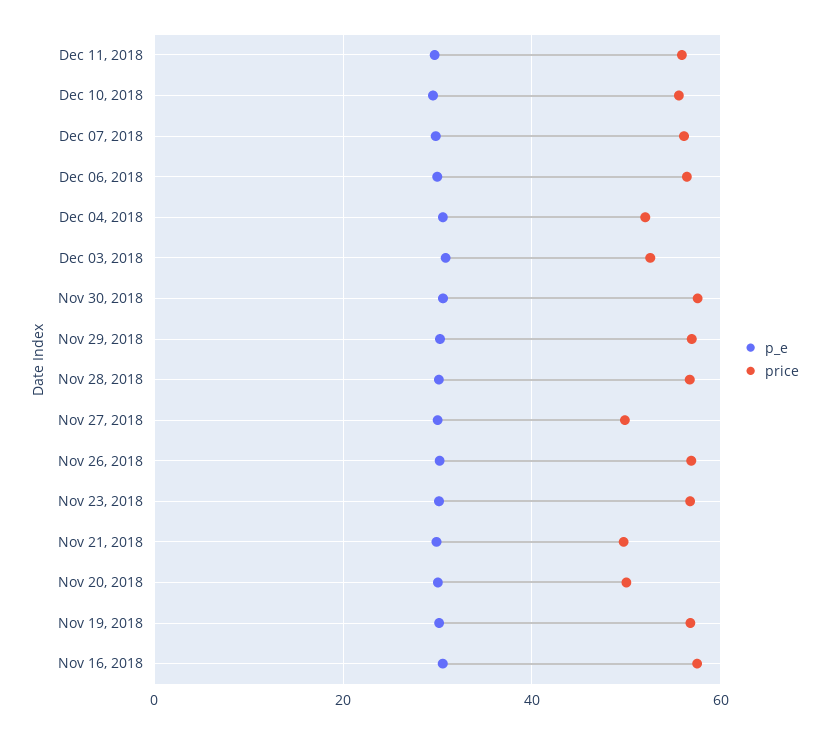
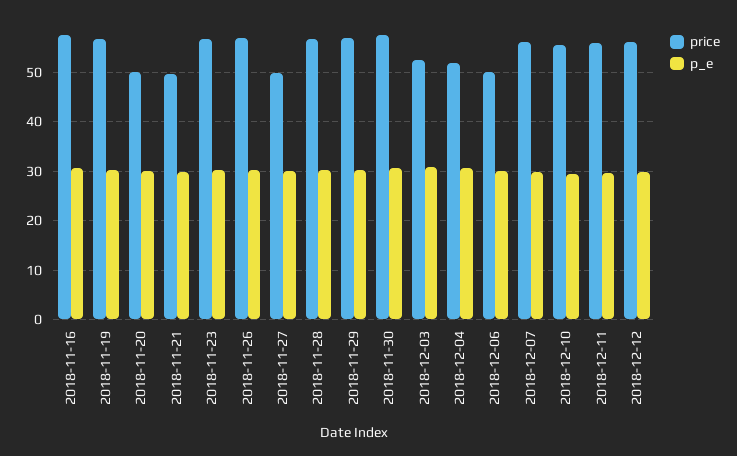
price, Dec 06, 2018: 56 -> 50
price, 2018-12-12: none -> 56
p_e, 2018-12-12: none -> 30

